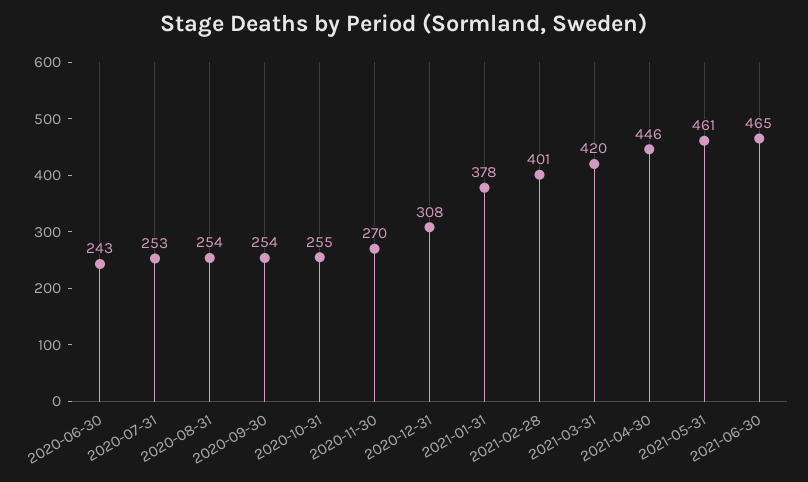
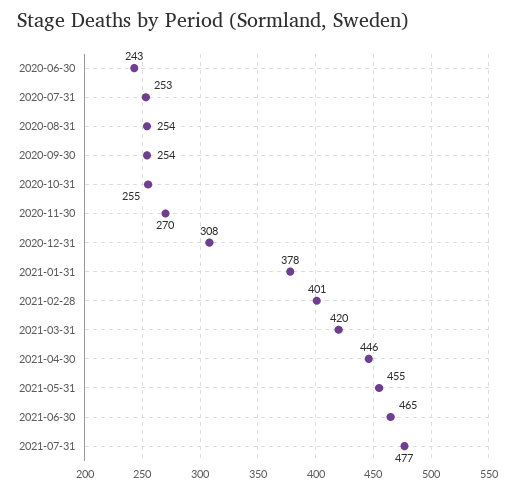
2021-05-31: 461 -> 455
2021-07-31: none -> 477

